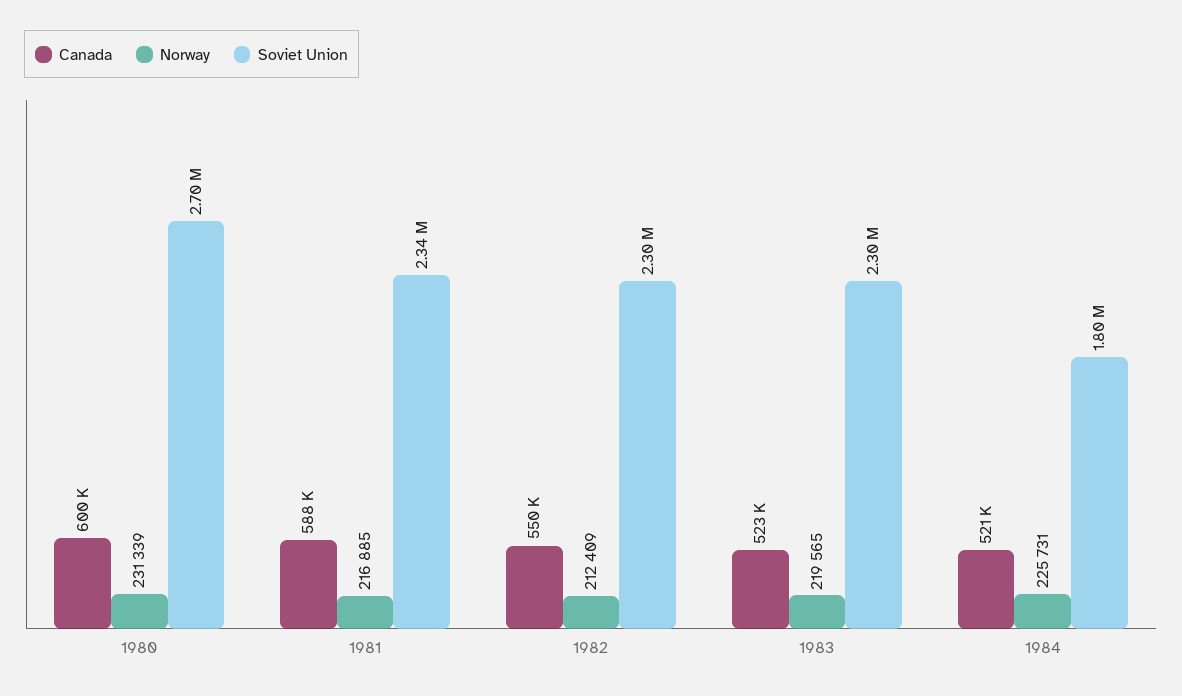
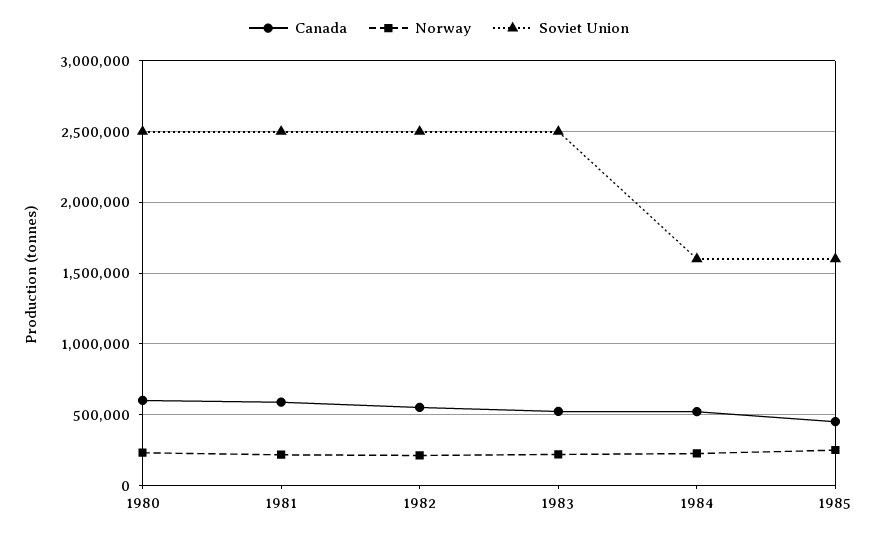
Soviet Union, 1980: 2700000 -> 2500000
Soviet Union, 1981: 2340000 -> 2500000
Soviet Union, 1982: 2300000 -> 2500000
Soviet Union, 1983: 2300000 -> 2500000
Soviet Union, 1984: 1800000 -> 1600000
Canada, 1985: none -> 450000
Norway, 1985: none -> 250000
Soviet Union, 1985: none -> 1600000

